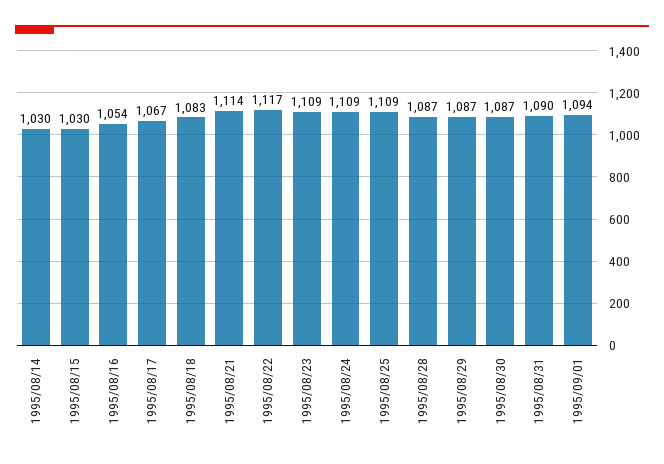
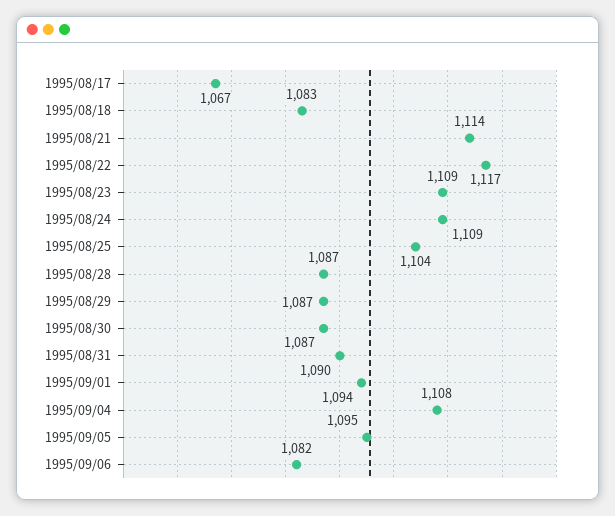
1995/08/14: 1030 -> none
1995/08/15: 1030 -> none
1995/08/16: 1054 -> none
1995/08/25: 1109 -> 1104
1995/09/04: none -> 1108
1995/09/05: none -> 1095
1995/09/06: none -> 1082

